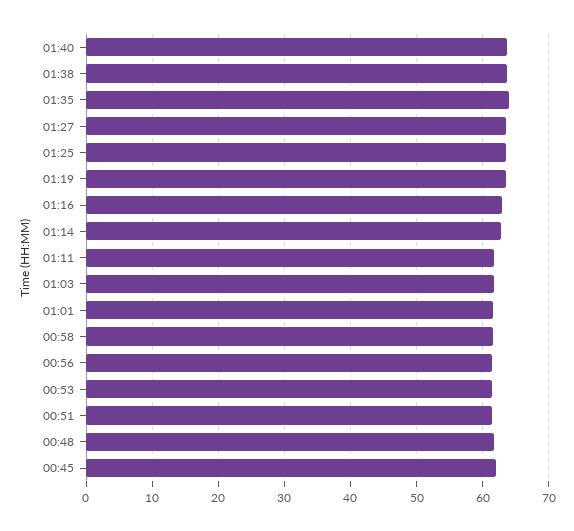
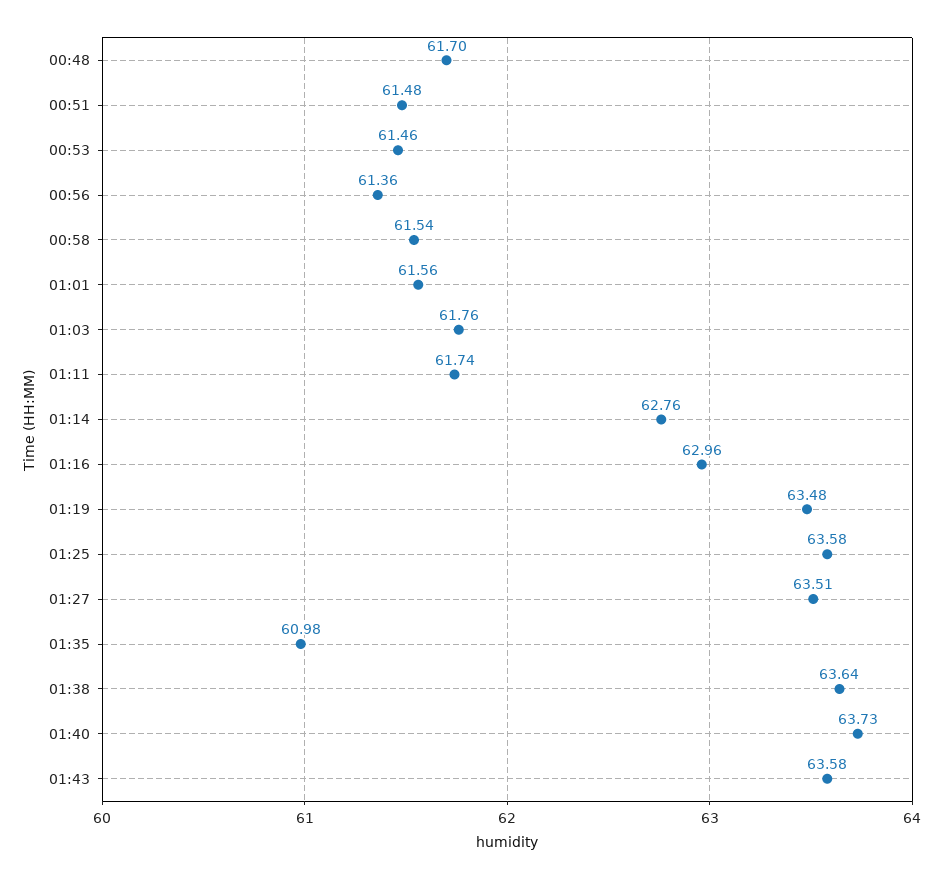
01:35: 64 -> 60.98
00:45: 62 -> none
01:43: none -> 63.58

